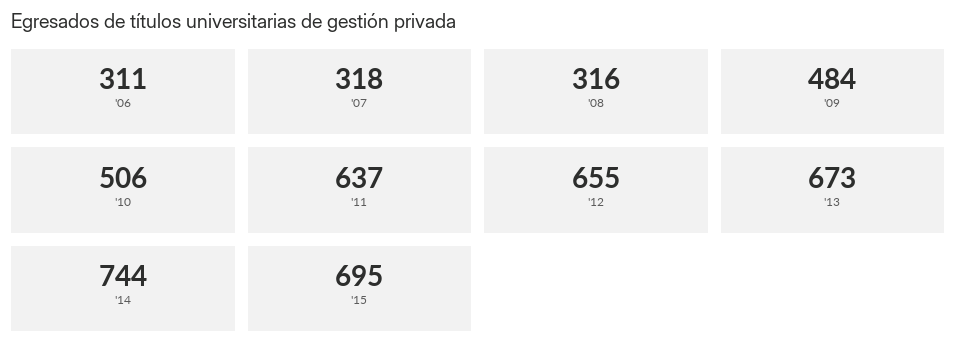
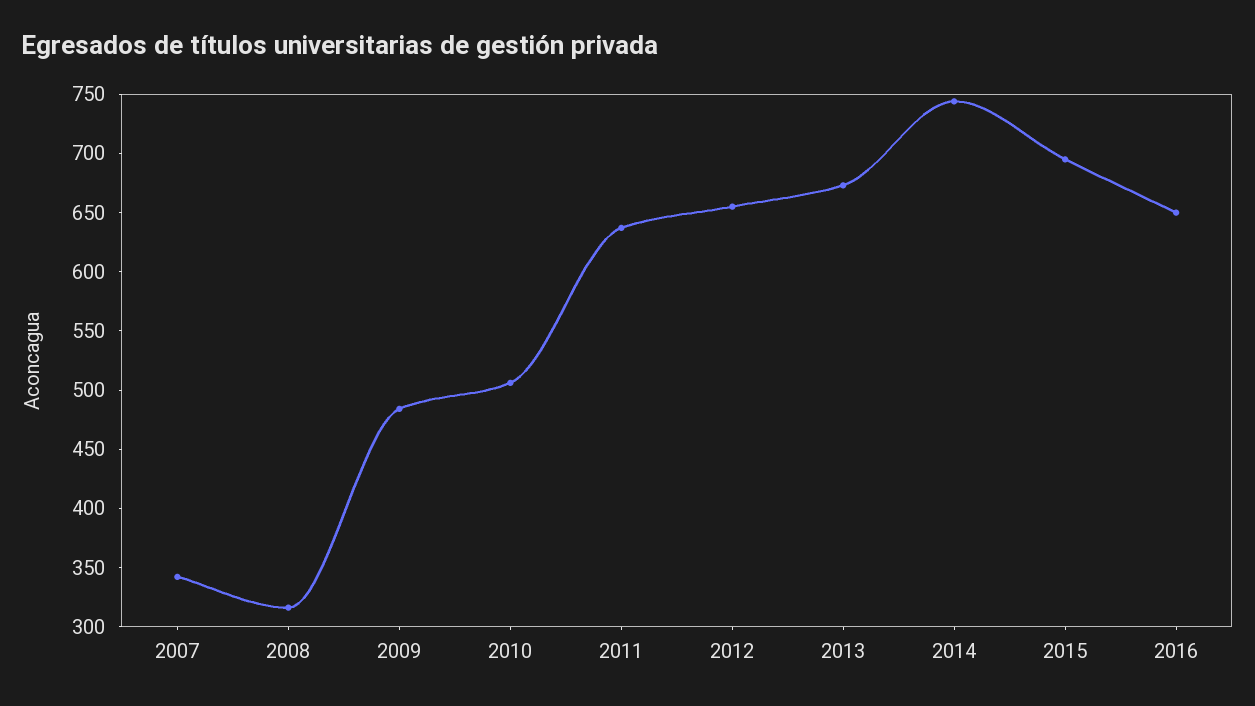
'06: 311 -> none
'07: 318 -> 340
2016: none -> 650

